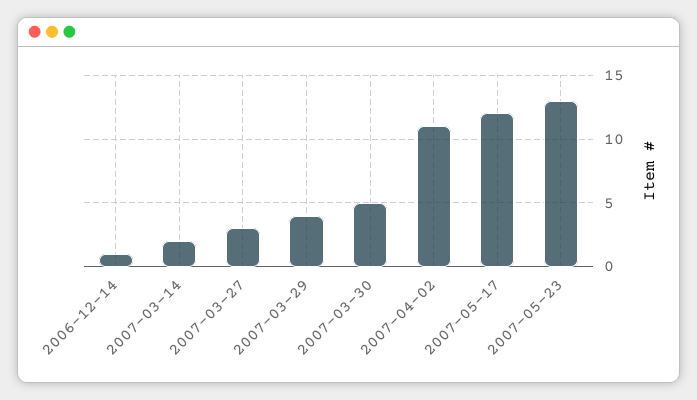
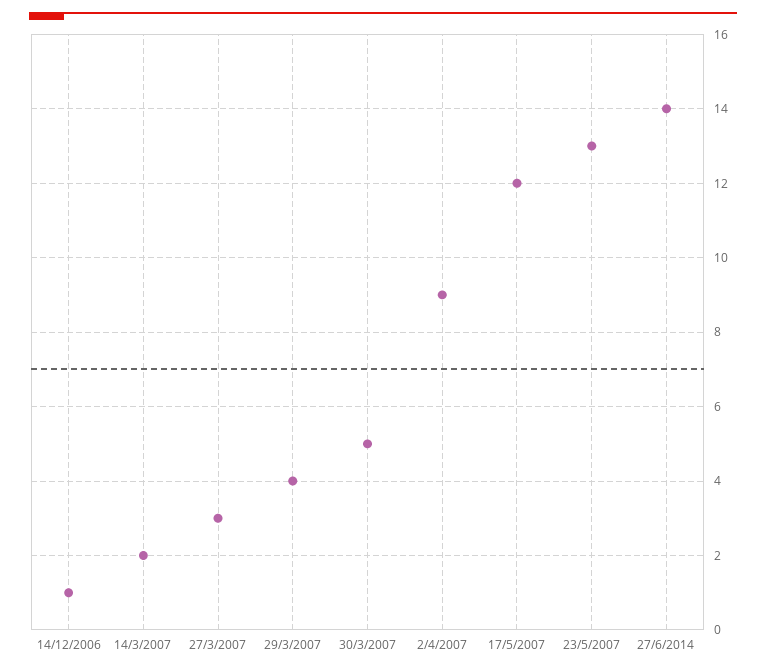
2007-04-02: 11 -> 9
27/6/2014: none -> 14

